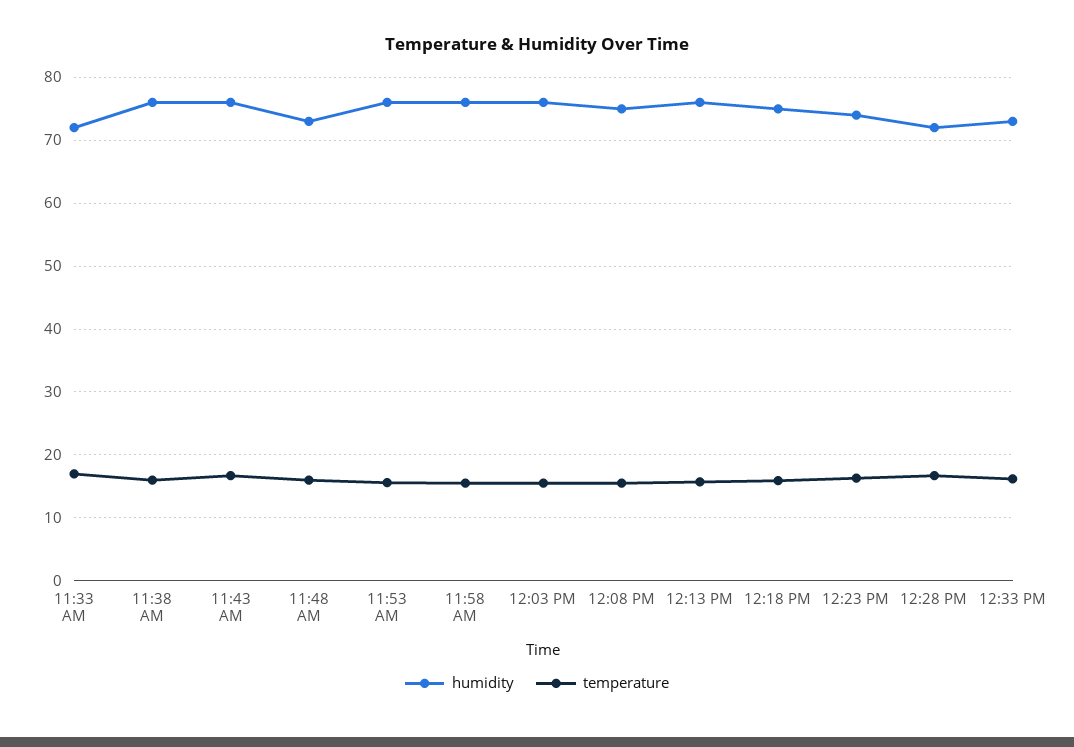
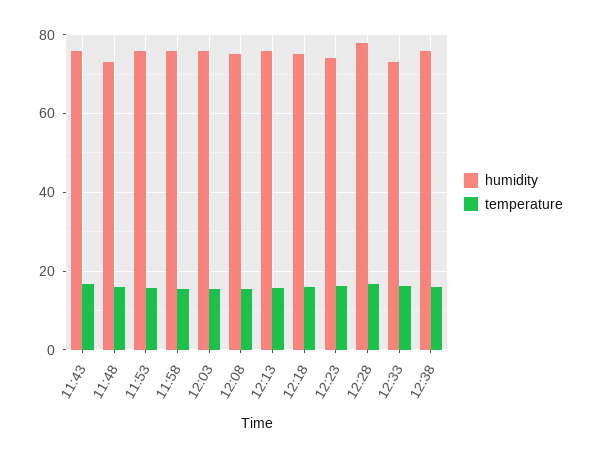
humidity, 11:33 AM: 72 -> none
temperature, 11:33 AM: 17 -> none
humidity, 11:38 AM: 76 -> none
temperature, 11:38 AM: 16 -> none
humidity, 12:28 PM: 72 -> 78
humidity, 12:38: none -> 76
temperature, 12:38: none -> 16

